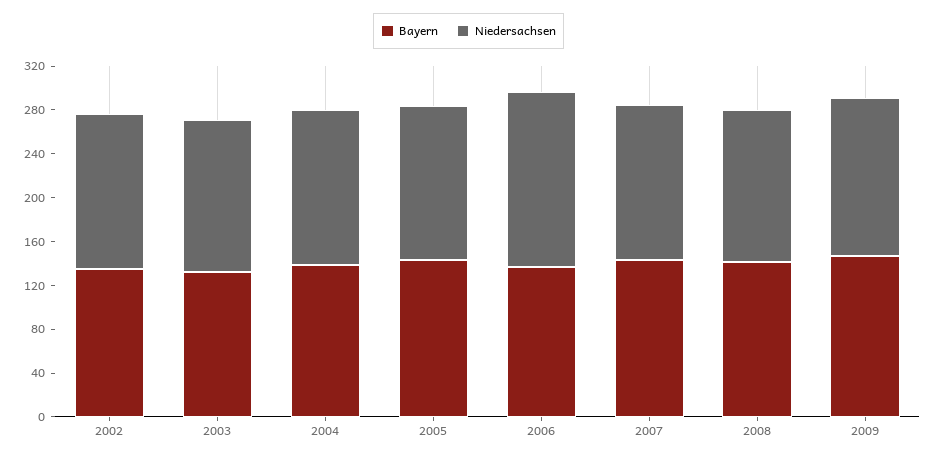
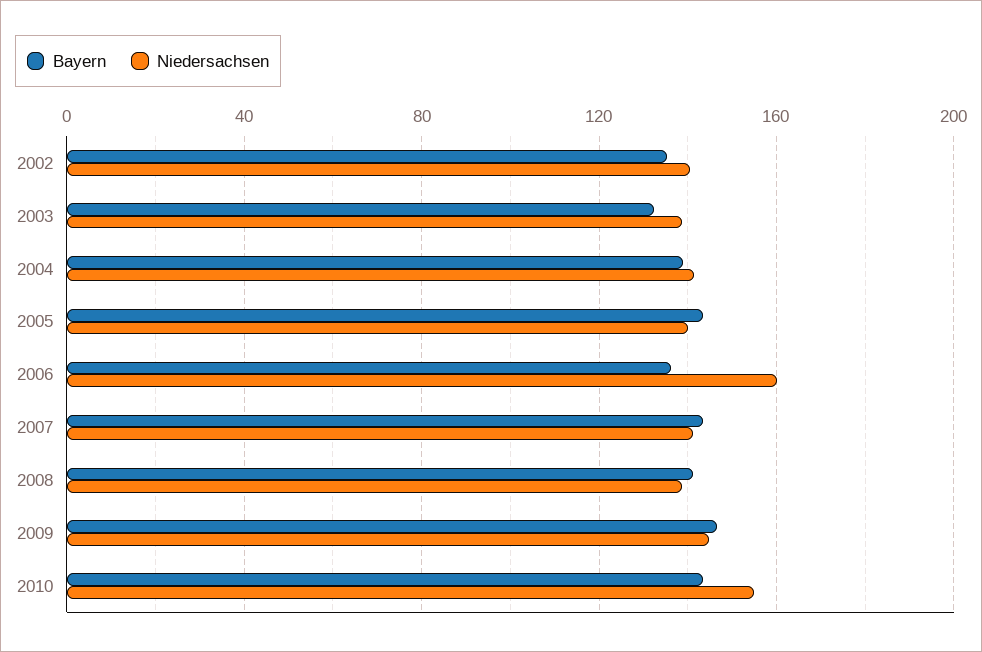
Bayern, 2010: none -> 145
Niedersachsen, 2010: none -> 155

